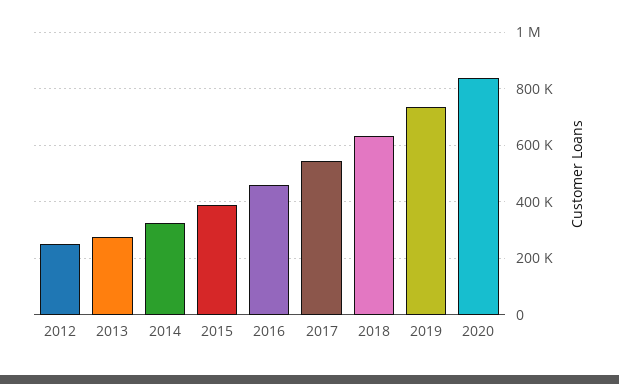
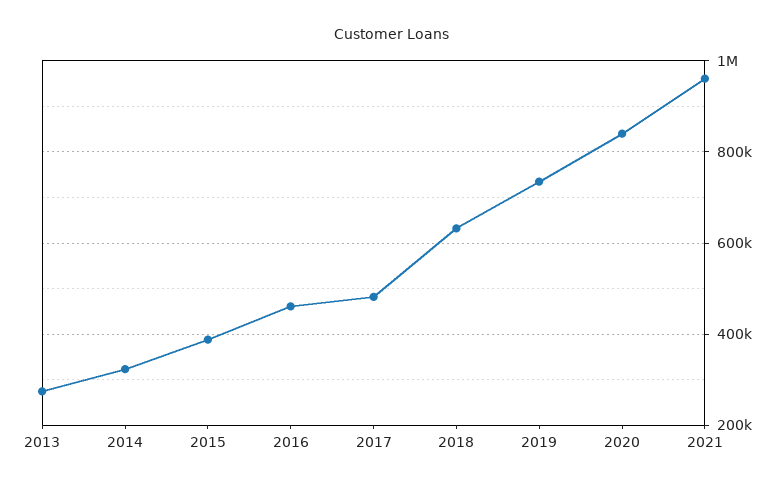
2012: 250000 -> none
2017: 550000 -> 480000
2021: none -> 960000

